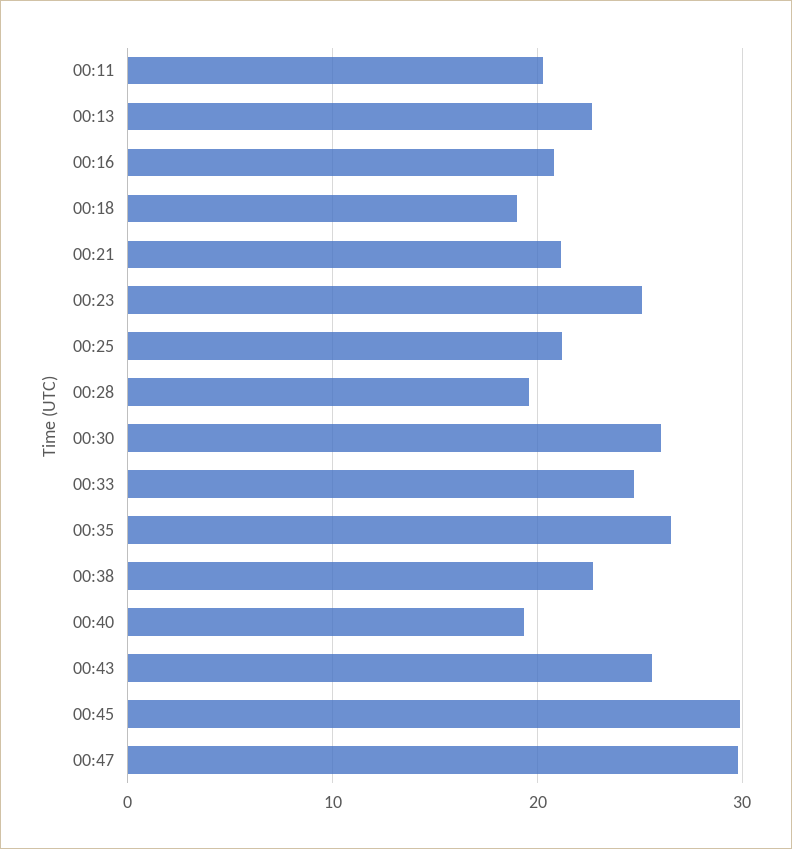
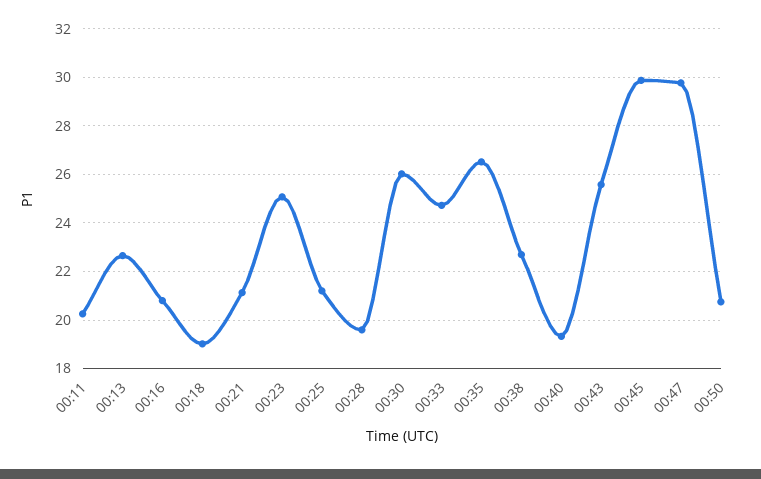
00:50: none -> 20.75

